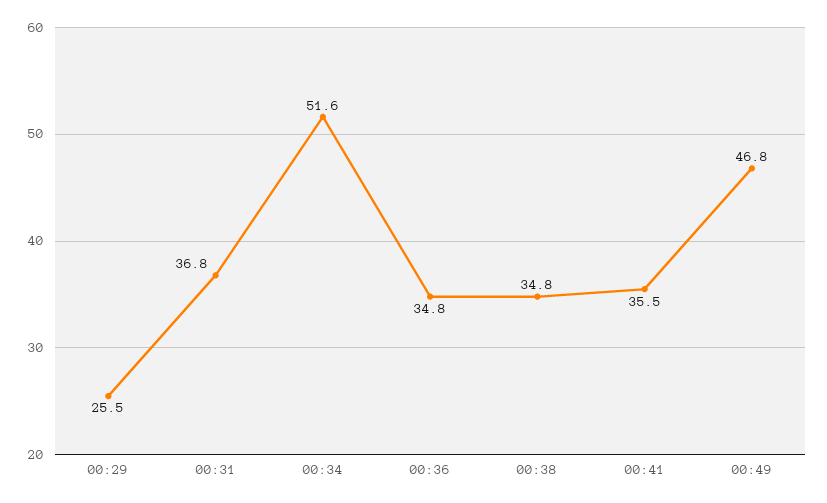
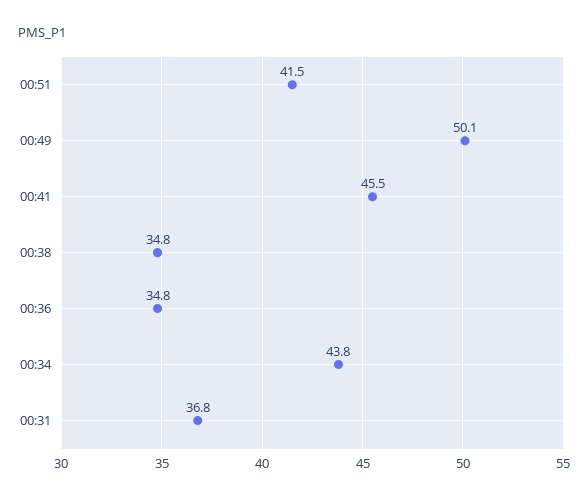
00:29: 25.5 -> none
00:34: 51.6 -> 43.8
00:41: 35.5 -> 45.5
00:49: 46.8 -> 50.1
00:51: none -> 41.5

